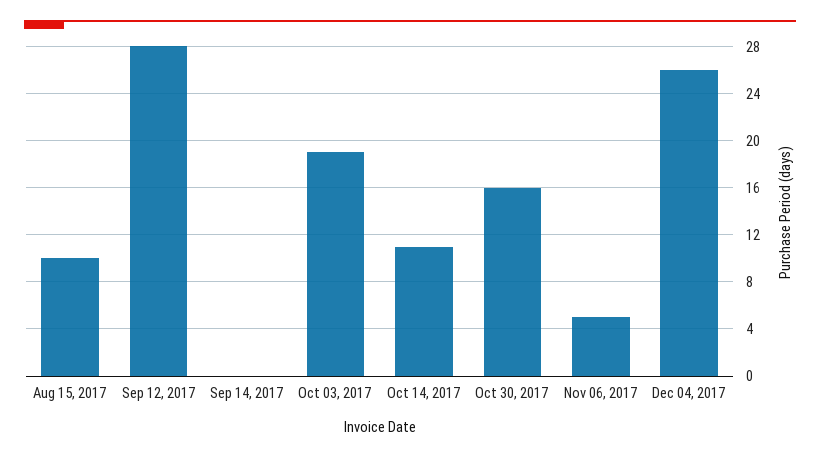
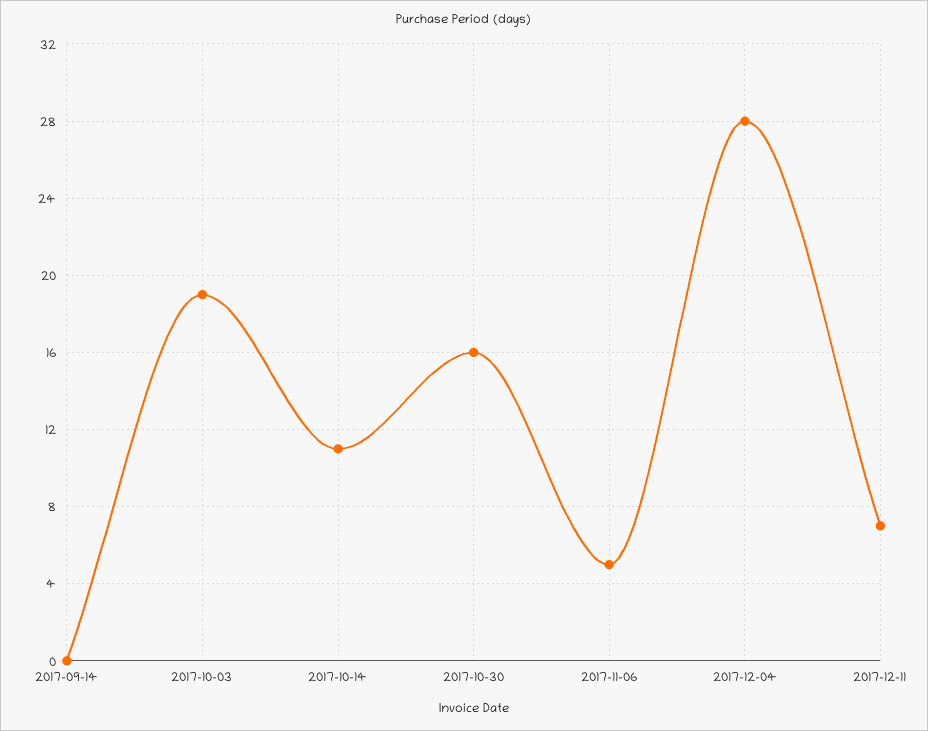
Aug 15, 2017: 10 -> none
Sep 12, 2017: 28 -> none
Dec 04, 2017: 26 -> 28
2017-12-11: none -> 7

